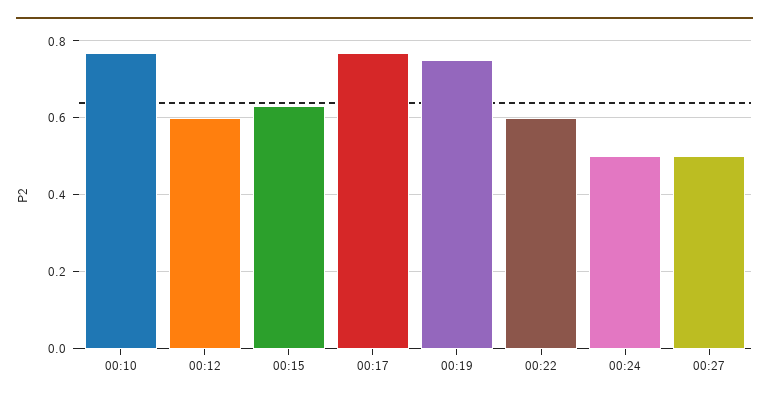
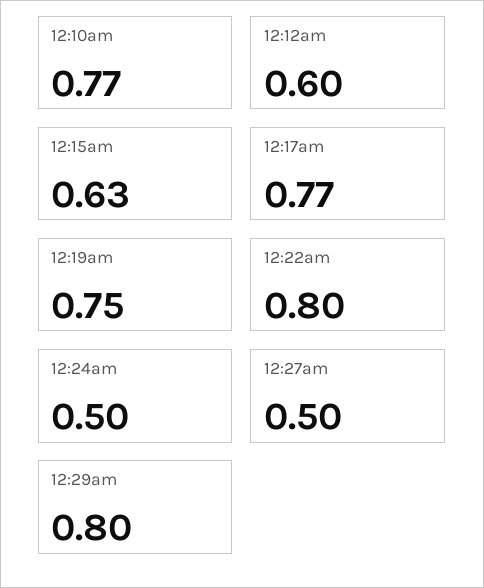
00:22: 0.6 -> 0.8
12:29am: none -> 0.8

